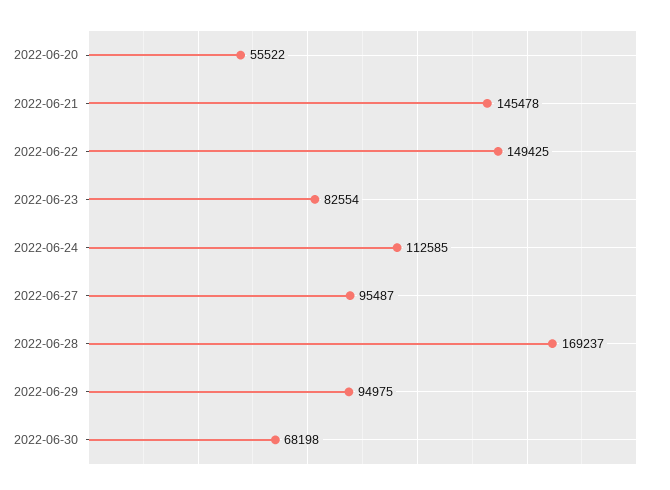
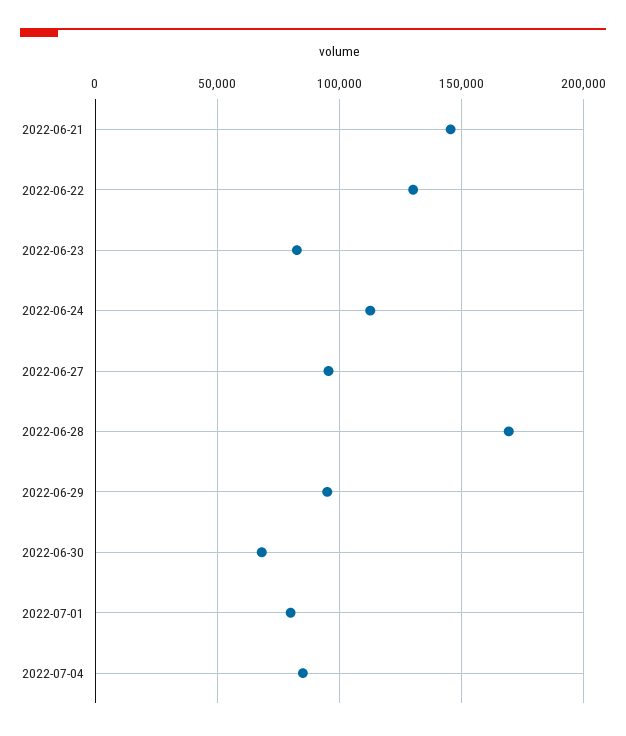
2022-06-20: 55522 -> none
2022-06-22: 149425 -> 130000
2022-07-01: none -> 80000
2022-07-04: none -> 85000

